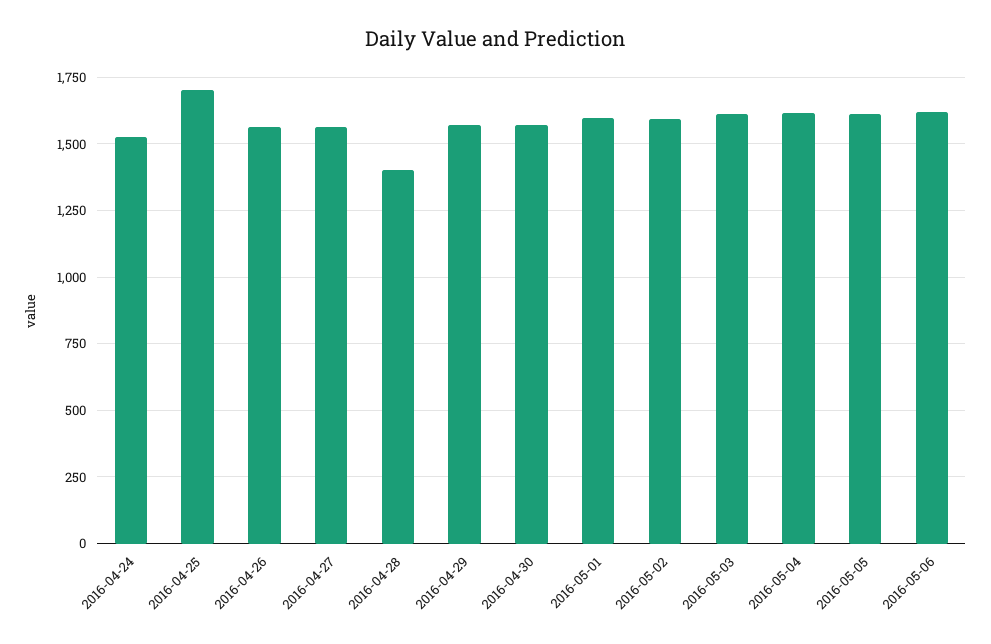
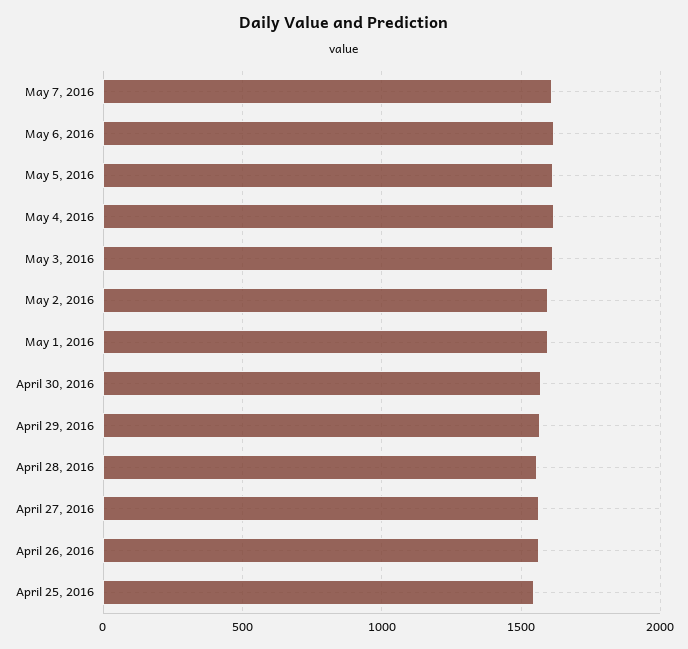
2016-04-24: 1525 -> none
2016-04-25: 1700 -> 1550
2016-04-28: 1400 -> 1550
May 7, 2016: none -> 1600

